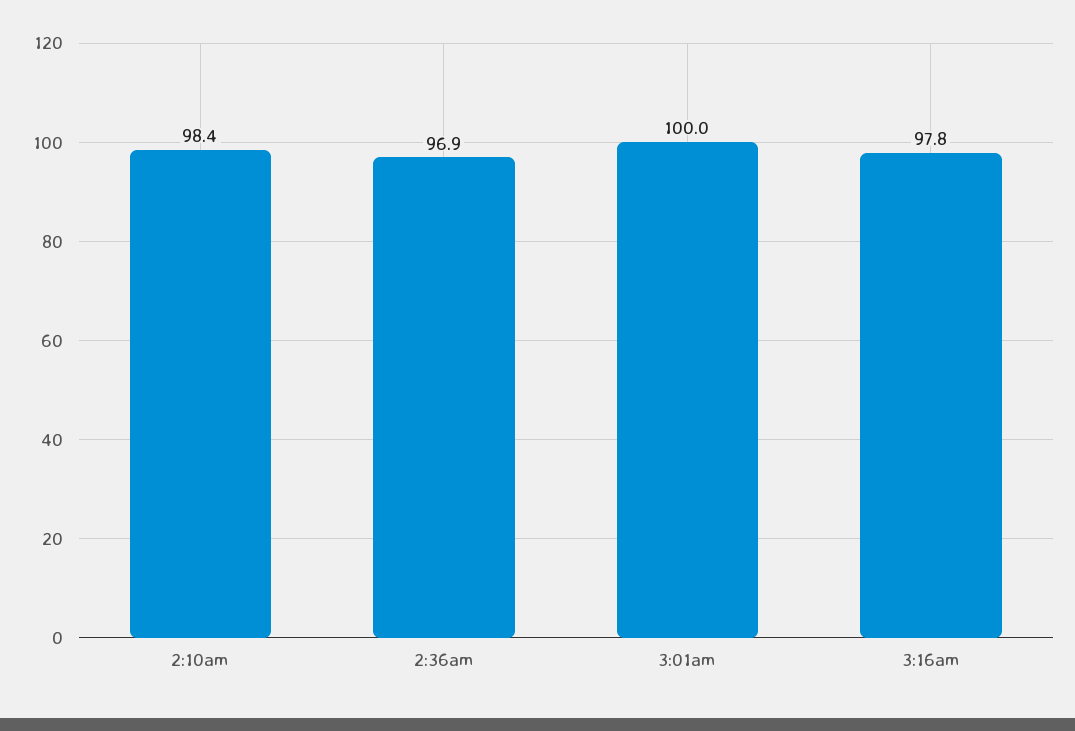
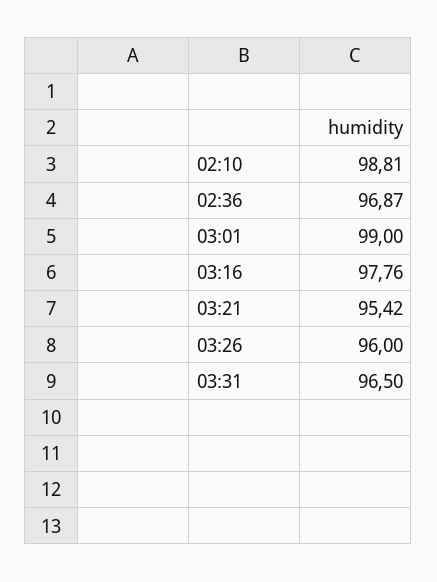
2:10am: 98.4 -> 98.81
3:01am: 100 -> 99
03:21: none -> 95.42
03:26: none -> 96
03:31: none -> 96.5

